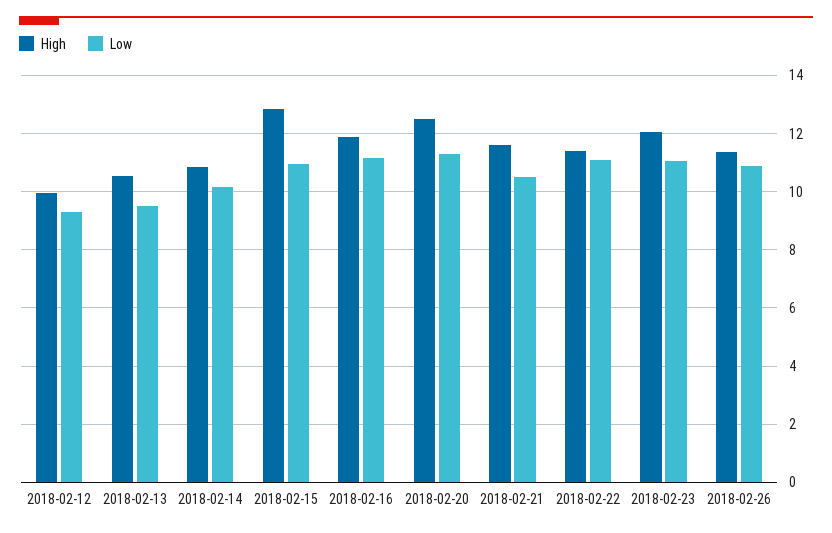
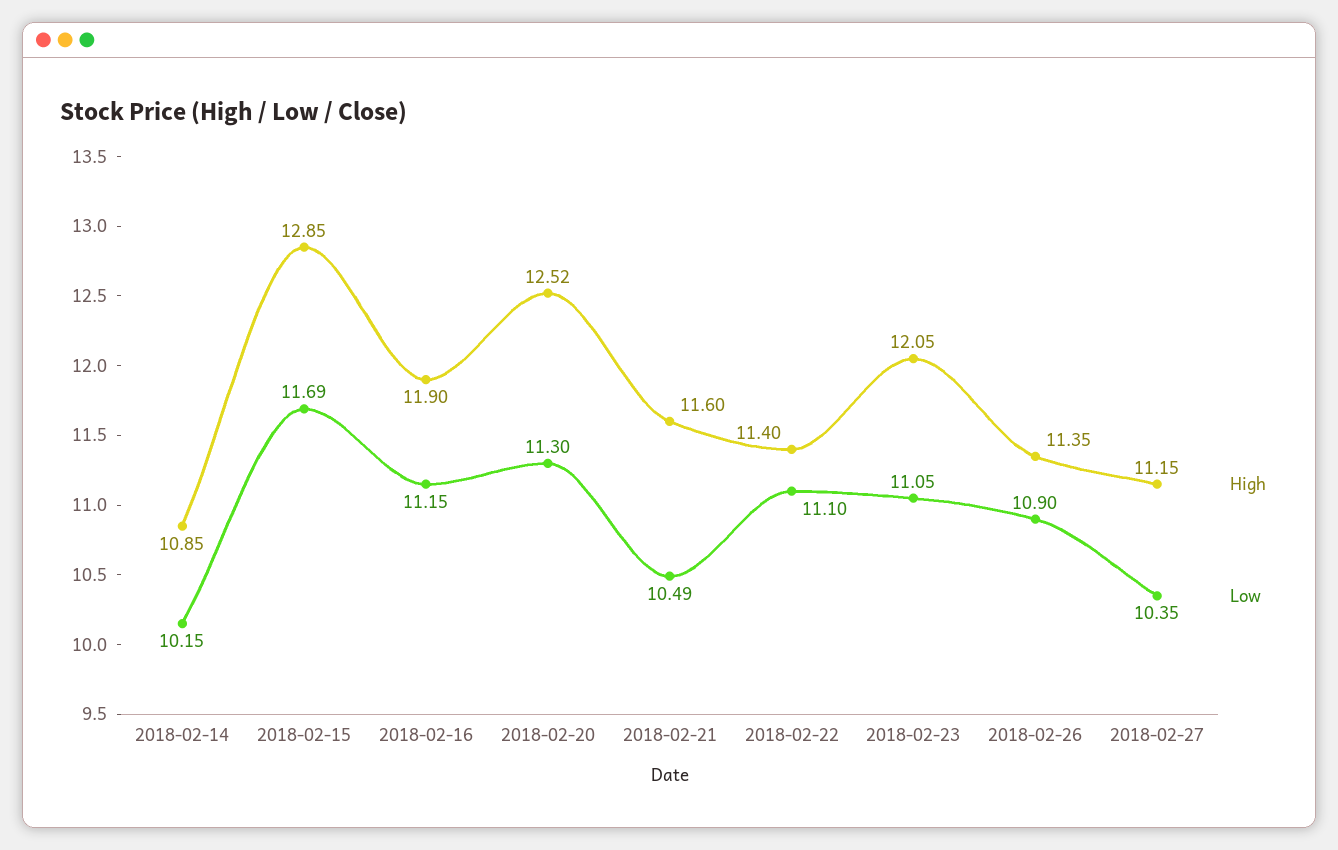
High, 2018-02-12: 10 -> none
Low, 2018-02-12: 9.25 -> none
High, 2018-02-13: 10.5 -> none
Low, 2018-02-13: 9.5 -> none
Low, 2018-02-15: 11 -> 11.69
High, 2018-02-27: none -> 11.15
Low, 2018-02-27: none -> 10.35

